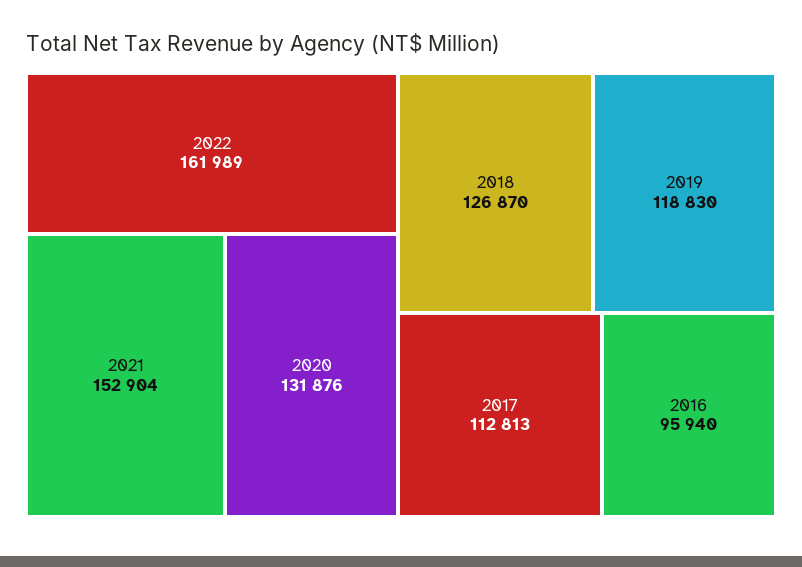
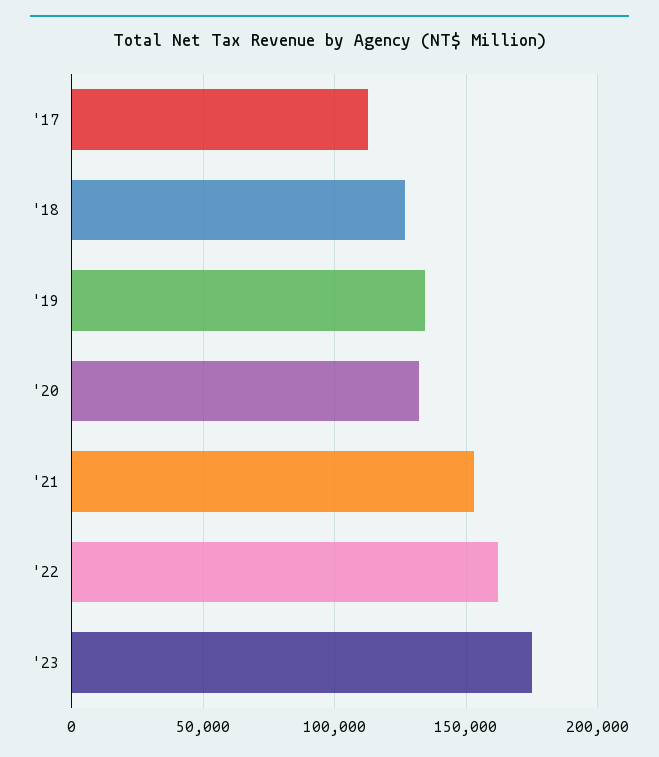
2019: 118830 -> 135000
2016: 95940 -> none
'23: none -> 175000

